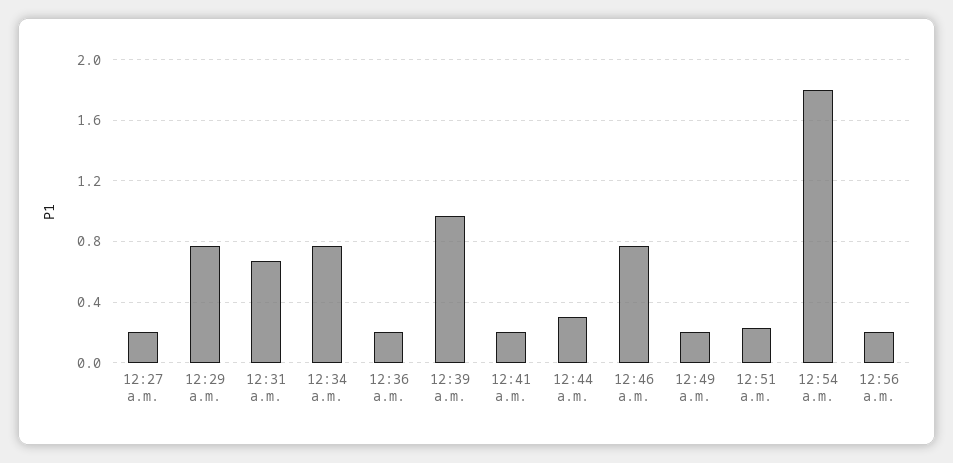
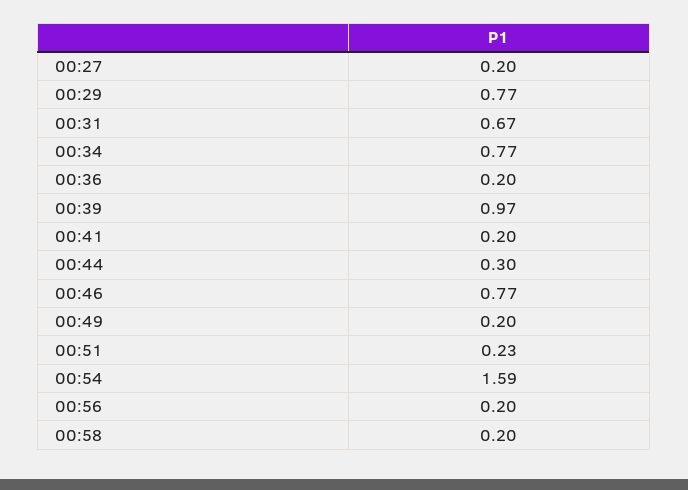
12:54 a.m.: 1.8 -> 1.59
00:58: none -> 0.2

